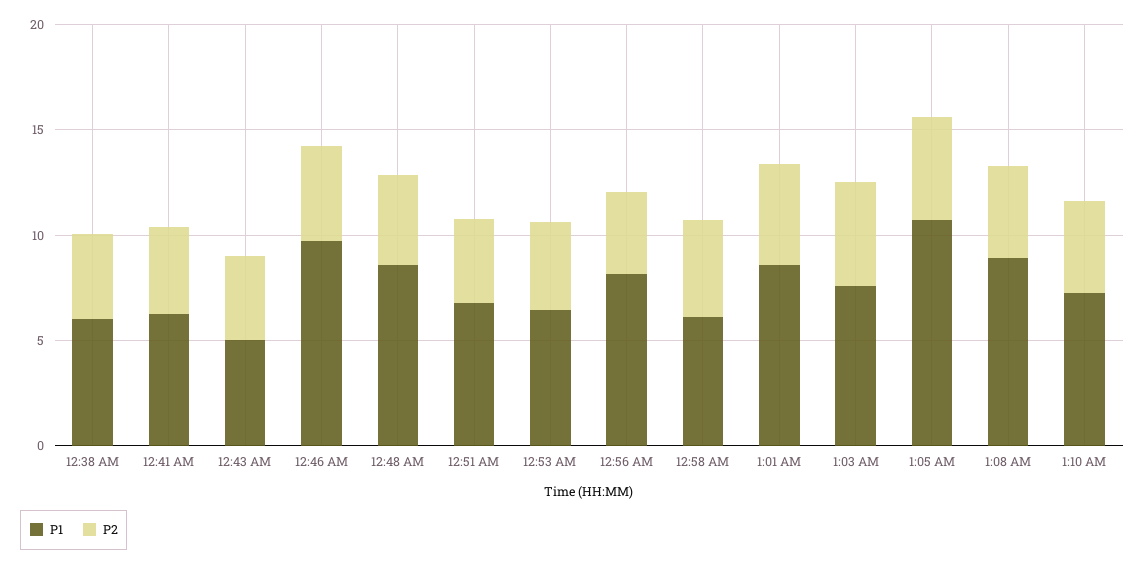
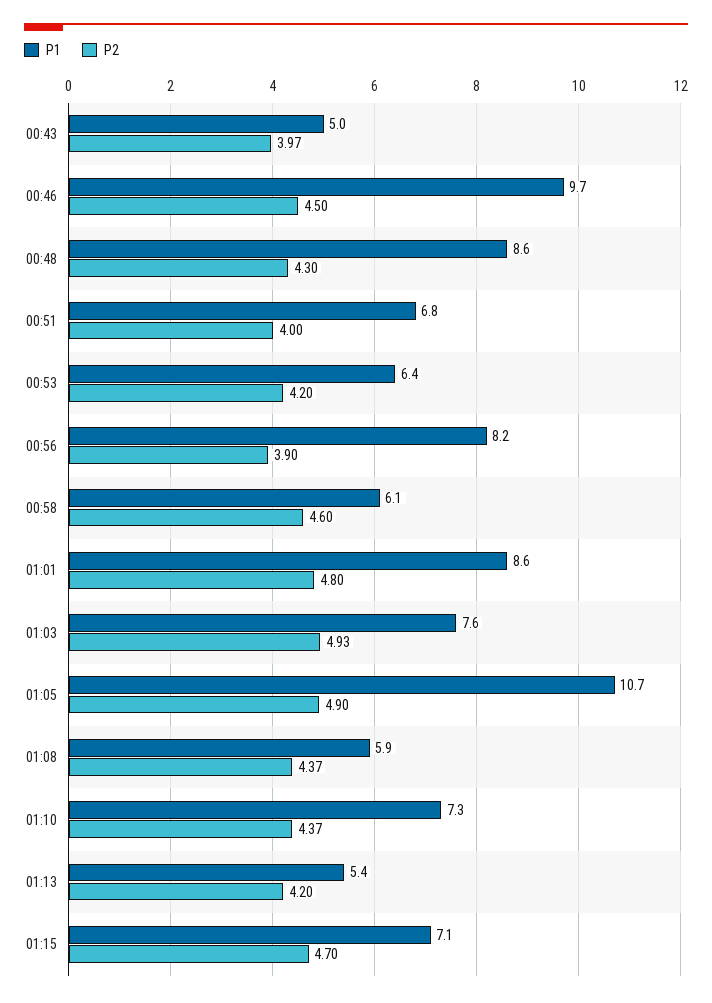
P1, 12:38 AM: 6 -> none
P2, 12:38 AM: 4 -> none
P1, 12:41 AM: 6 -> none
P2, 12:41 AM: 4 -> none
P1, 1:08 AM: 9 -> 5.9
P1, 01:13: none -> 5.4
P2, 01:13: none -> 4.2
P1, 01:15: none -> 7.1
P2, 01:15: none -> 4.7

